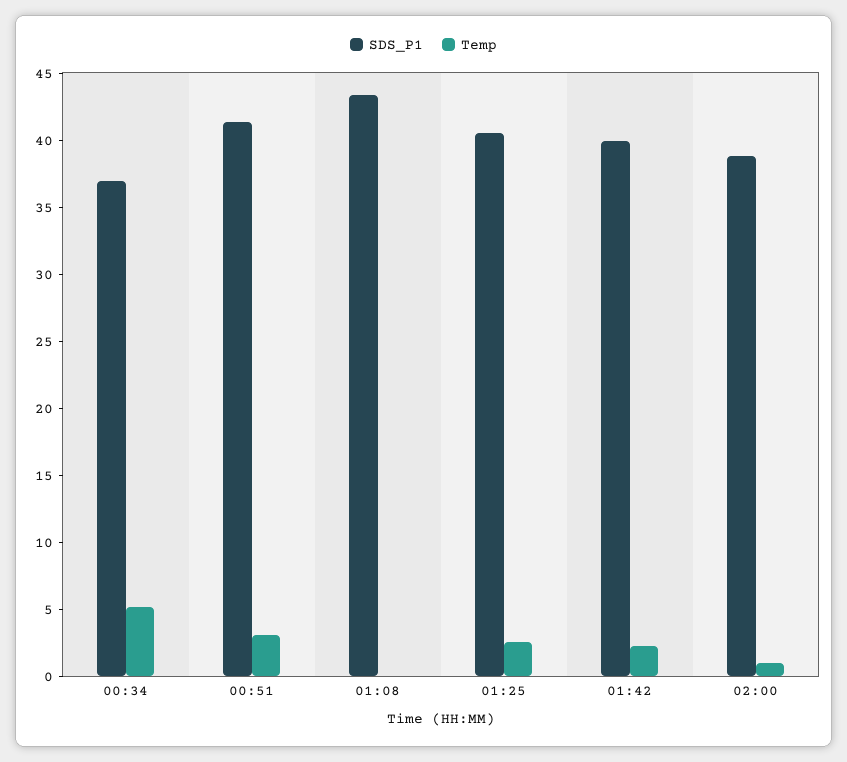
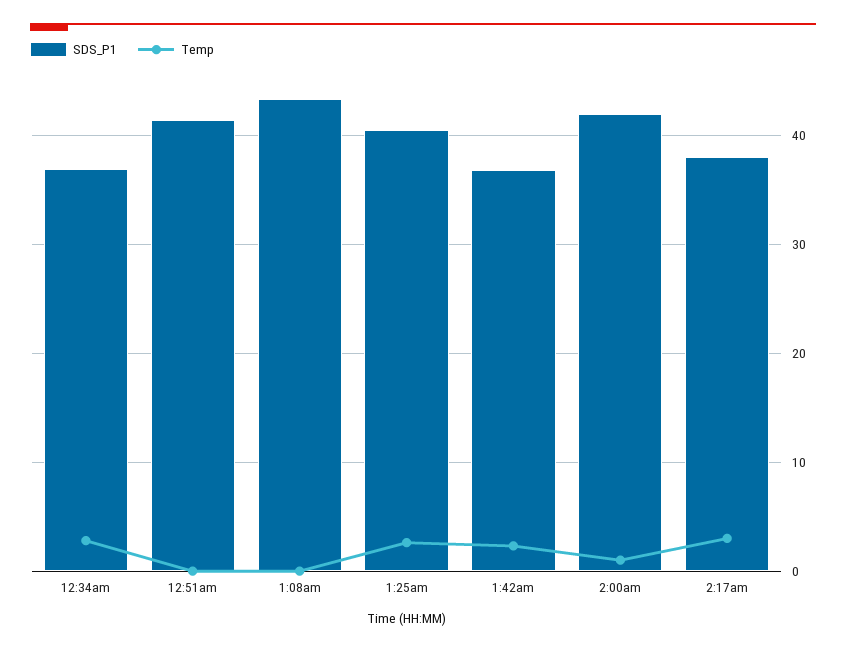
Temp, 00:34: 5 -> 3
Temp, 00:51: 3 -> 0
SDS_P1, 01:42: 40 -> 37
SDS_P1, 02:00: 39 -> 42
SDS_P1, 2:17am: none -> 38
Temp, 2:17am: none -> 3

